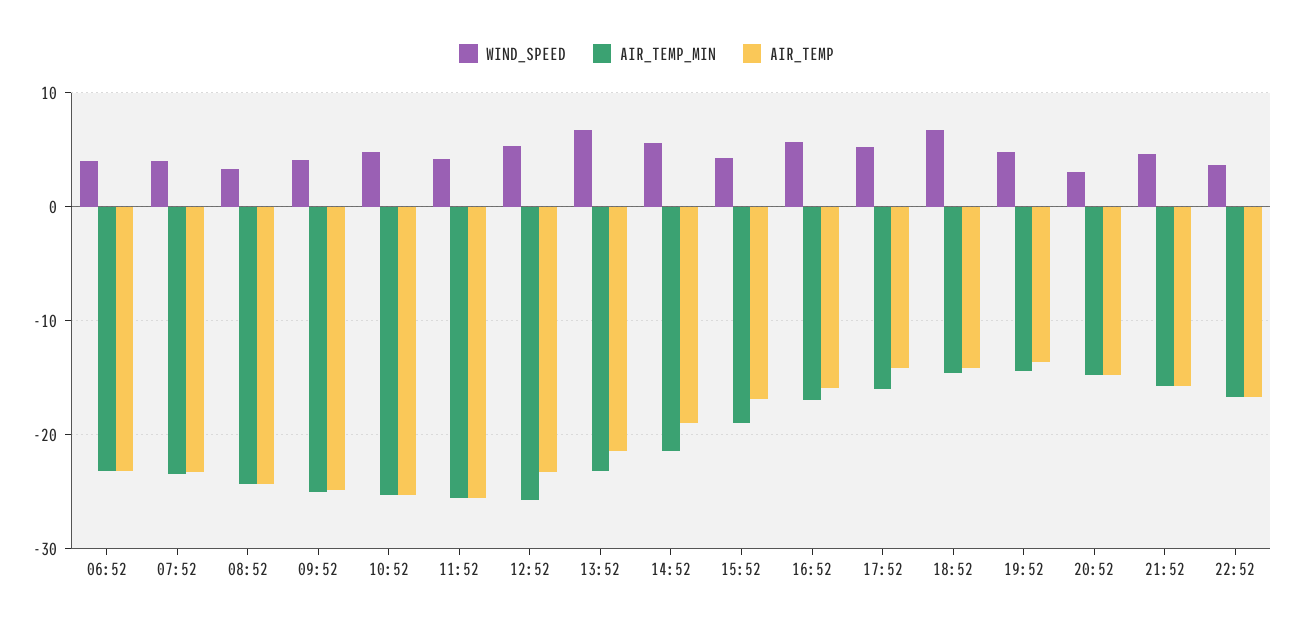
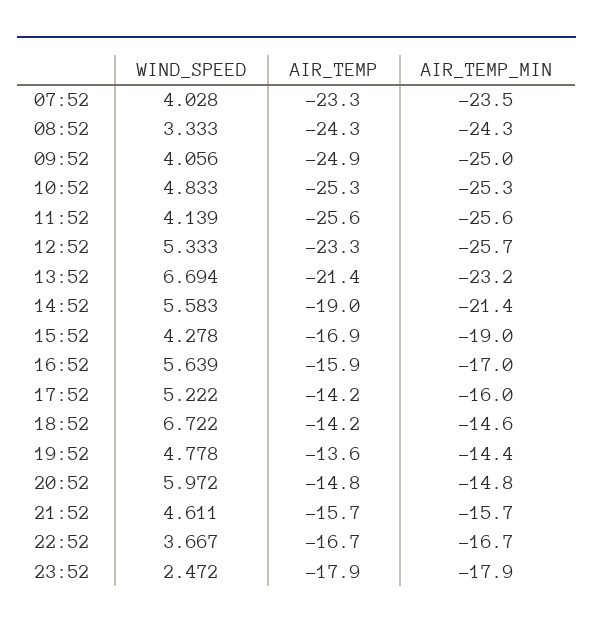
WIND_SPEED, 06:52: 4 -> none
AIR_TEMP_MIN, 06:52: -23 -> none
AIR_TEMP, 06:52: -23 -> none
WIND_SPEED, 20:52: 3 -> 5.972
WIND_SPEED, 23:52: none -> 2.472
AIR_TEMP, 23:52: none -> -17.9
AIR_TEMP_MIN, 23:52: none -> -17.9

